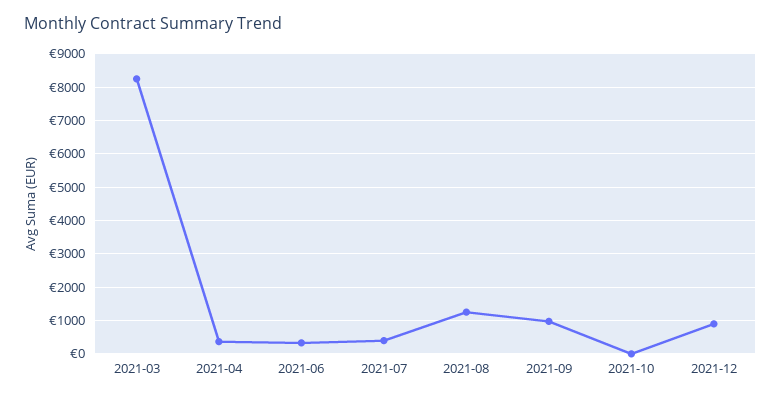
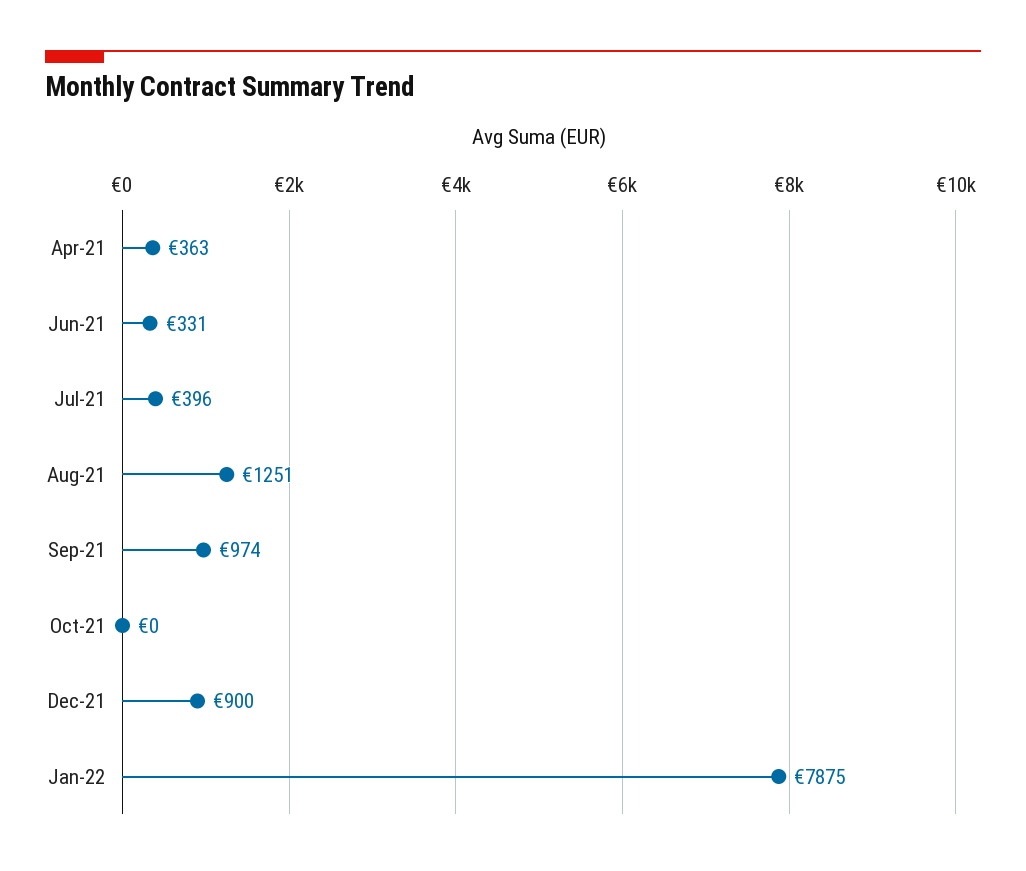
2021-03: 8200 -> none
Jan-22: none -> 7875

